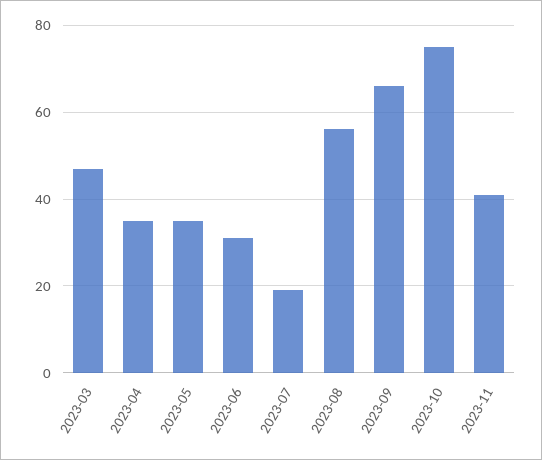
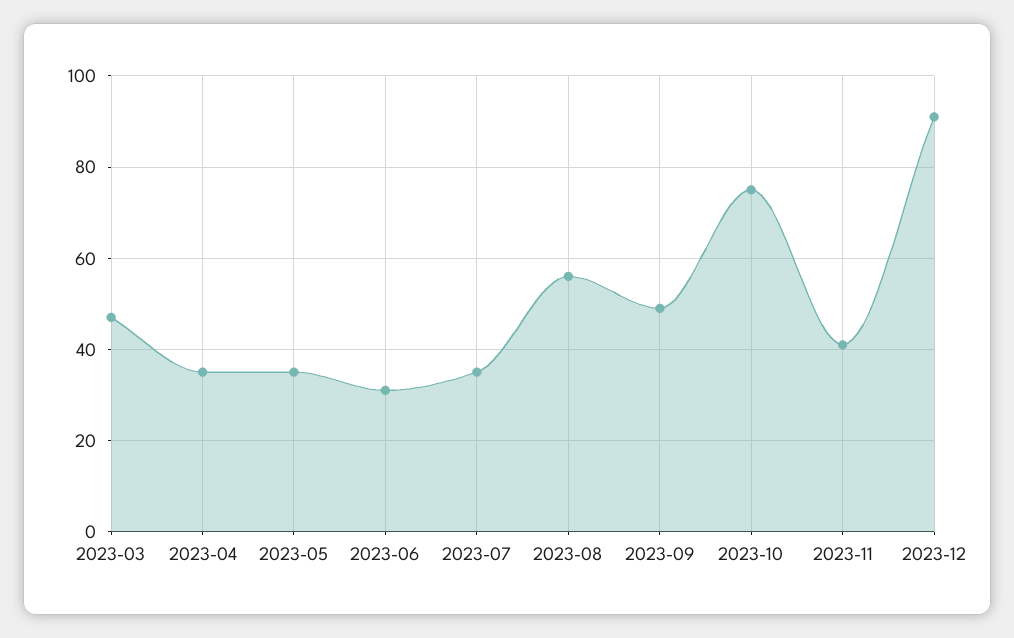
2023-07: 20 -> 35
2023-09: 65 -> 50
2023-12: none -> 90

